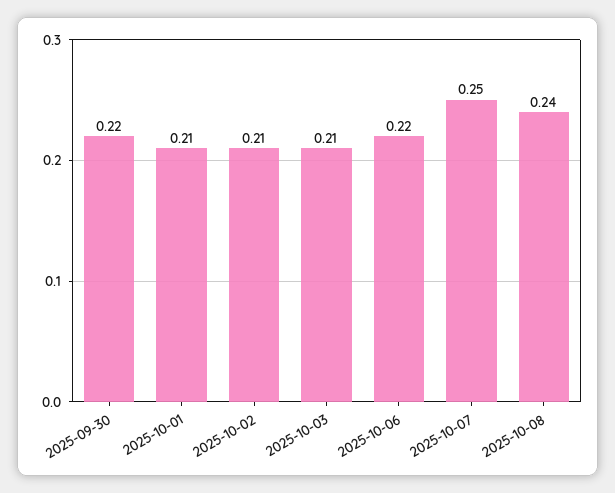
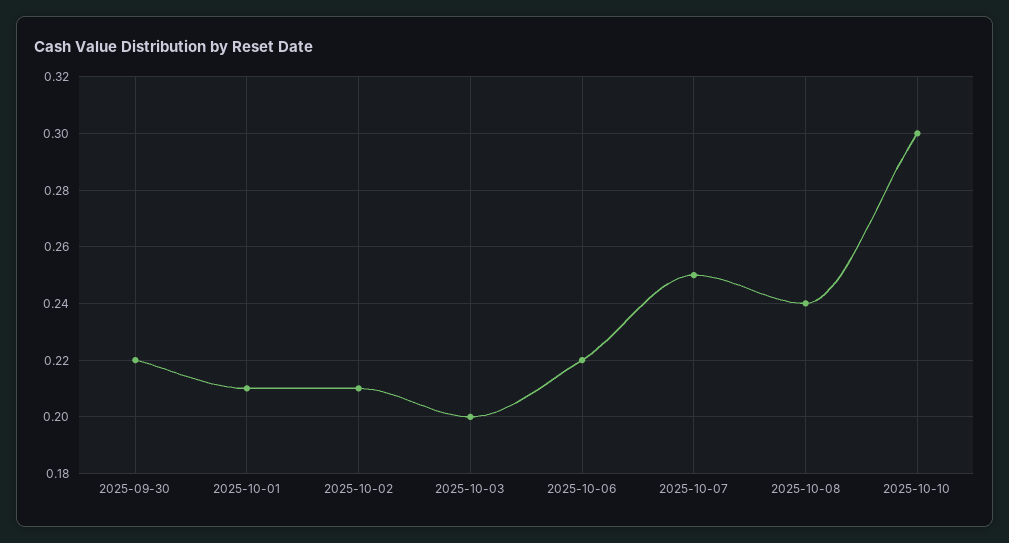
2025-10-03: 0.21 -> 0.2
2025-10-10: none -> 0.3

